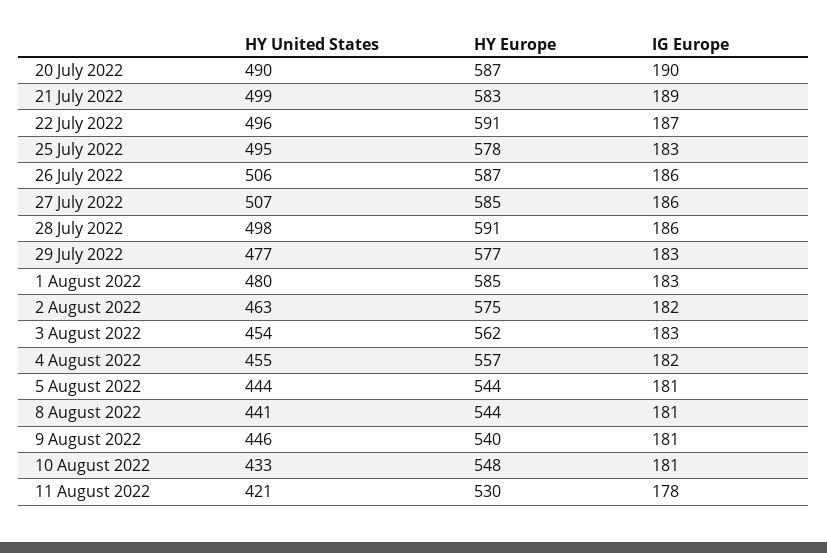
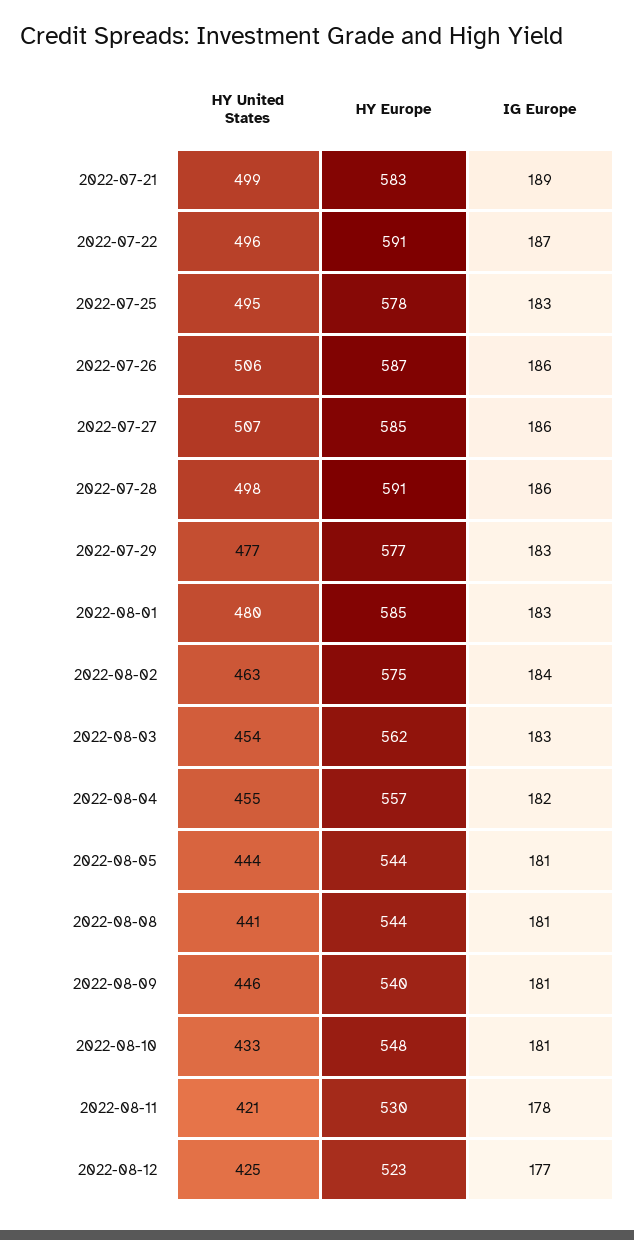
HY United States, 20 July 2022: 490 -> none
HY Europe, 20 July 2022: 587 -> none
IG Europe, 20 July 2022: 190 -> none
IG Europe, 2 August 2022: 182 -> 184
HY United States, 2022-08-12: none -> 425
HY Europe, 2022-08-12: none -> 523
IG Europe, 2022-08-12: none -> 177

